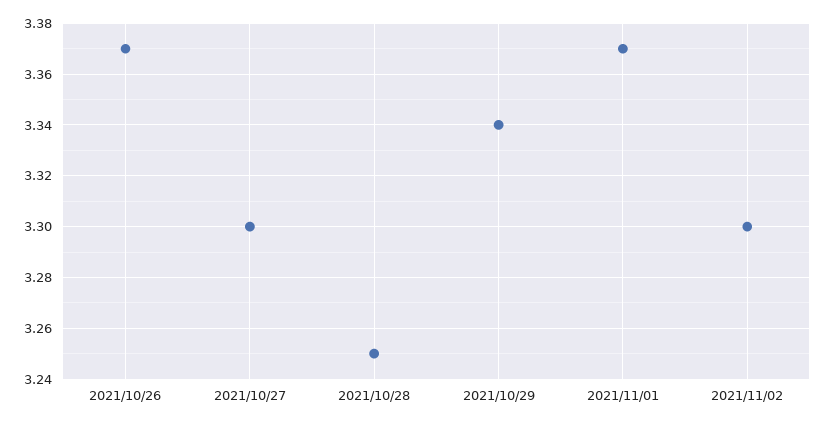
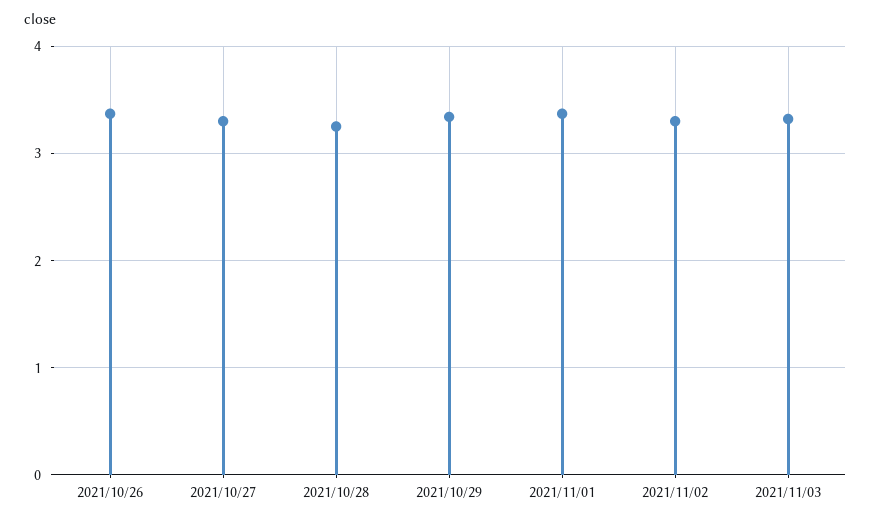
2021/11/03: none -> 3.3

